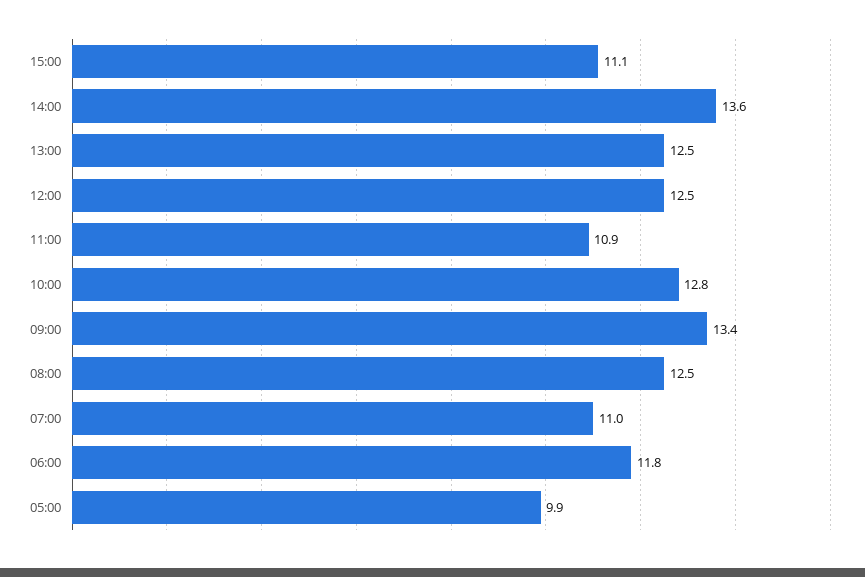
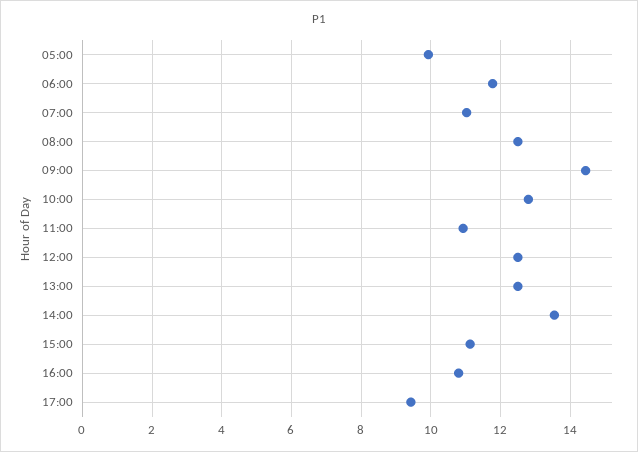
09:00: 13.4 -> 14.4
16:00: none -> 10.8
17:00: none -> 9.4

